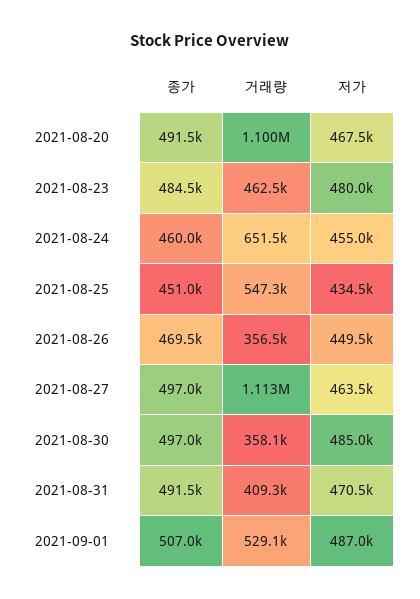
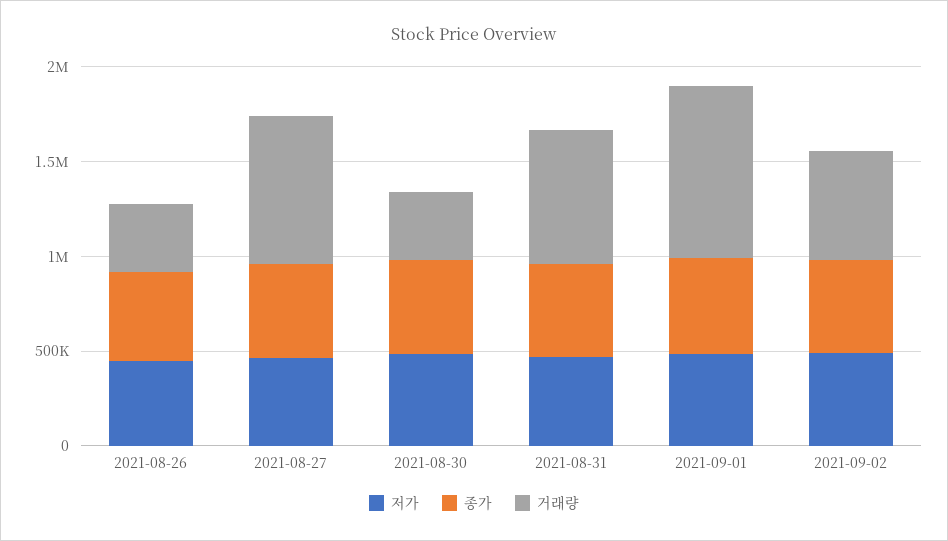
종가, 2021-08-20: 491500 -> none
거래량, 2021-08-20: 1100000 -> none
저가, 2021-08-20: 467500 -> none
종가, 2021-08-23: 484500 -> none
거래량, 2021-08-23: 462500 -> none
저가, 2021-08-23: 480000 -> none
종가, 2021-08-24: 460000 -> none
거래량, 2021-08-24: 651500 -> none
저가, 2021-08-24: 455000 -> none
종가, 2021-08-25: 451000 -> none
거래량, 2021-08-25: 547300 -> none
저가, 2021-08-25: 434500 -> none
거래량, 2021-08-27: 1113000 -> 800000
거래량, 2021-08-31: 409300 -> 700000
거래량, 2021-09-01: 529100 -> 900000
저가, 2021-09-02: none -> 500000
종가, 2021-09-02: none -> 500000
거래량, 2021-09-02: none -> 600000

